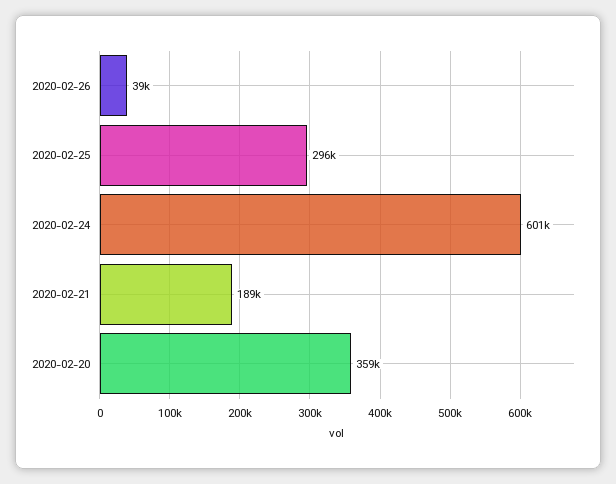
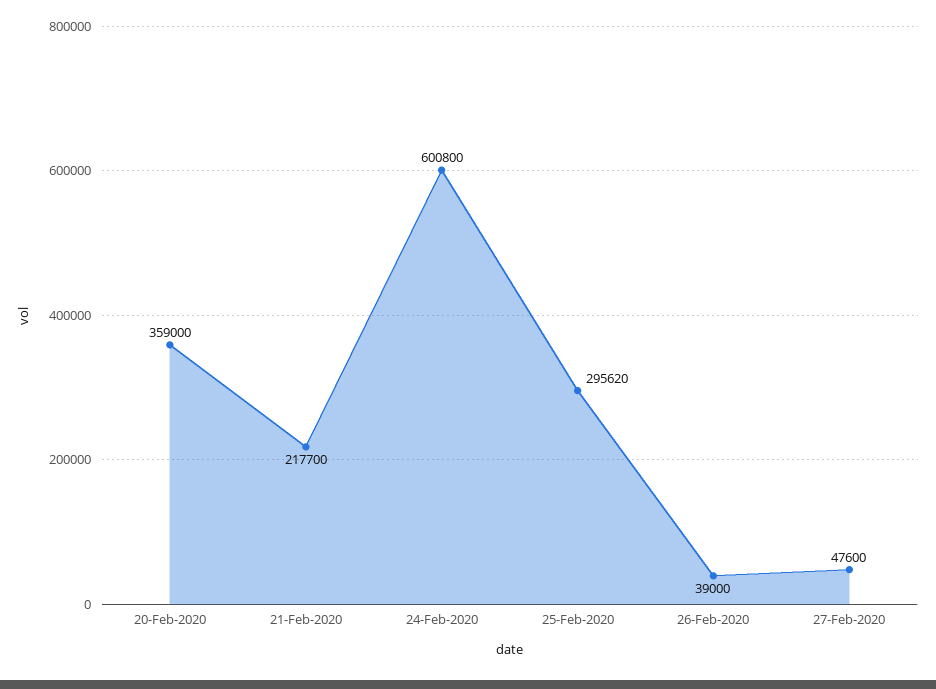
2020-02-21: 189000 -> 217700
27-Feb-2020: none -> 47600

